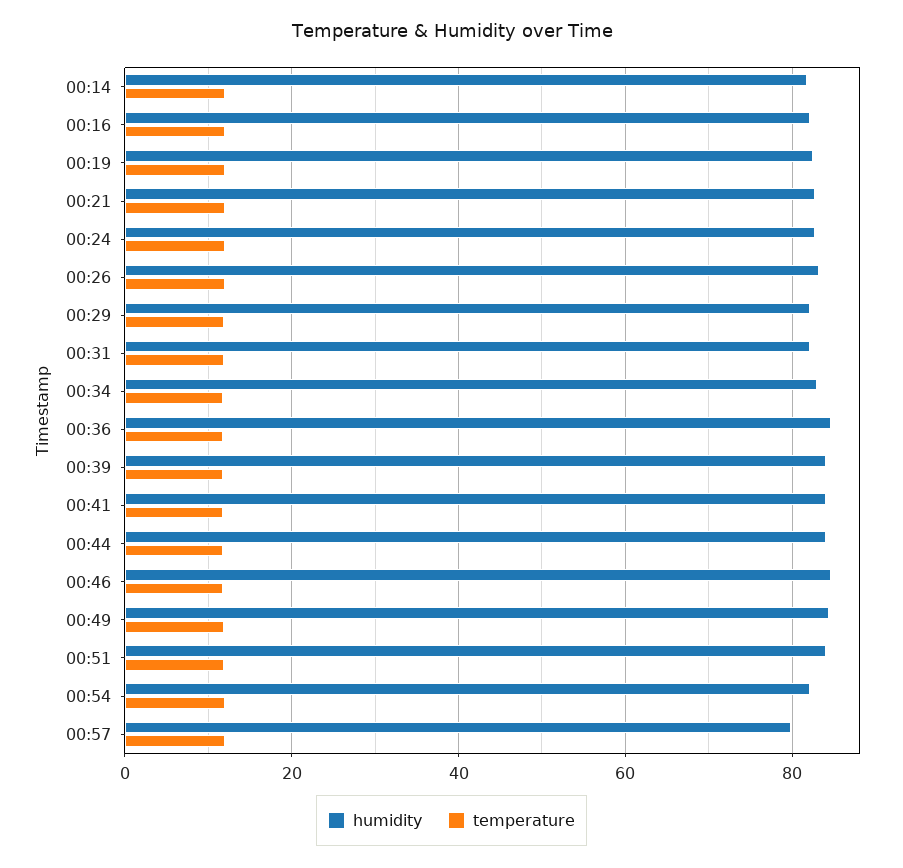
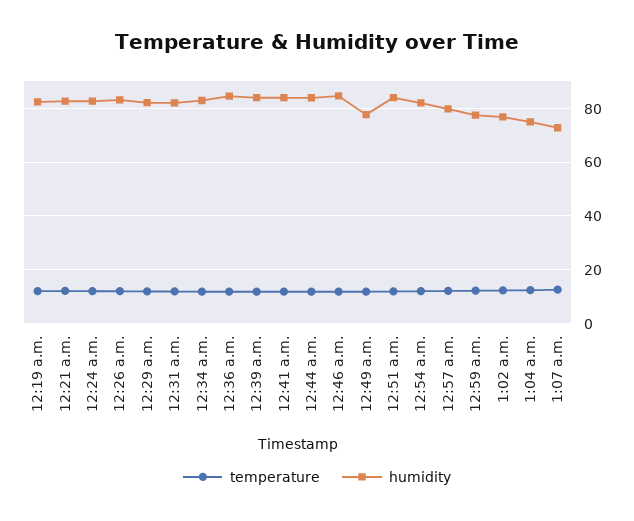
humidity, 00:14: 82 -> none
temperature, 00:14: 12 -> none
humidity, 00:16: 82 -> none
temperature, 00:16: 12 -> none
humidity, 00:49: 84 -> 77.5
temperature, 12:59 a.m.: none -> 12.5
humidity, 12:59 a.m.: none -> 77.5
temperature, 1:02 a.m.: none -> 12.5
humidity, 1:02 a.m.: none -> 77.5
temperature, 1:04 a.m.: none -> 12.5
humidity, 1:04 a.m.: none -> 75
temperature, 1:07 a.m.: none -> 12.5
humidity, 1:07 a.m.: none -> 72.5

